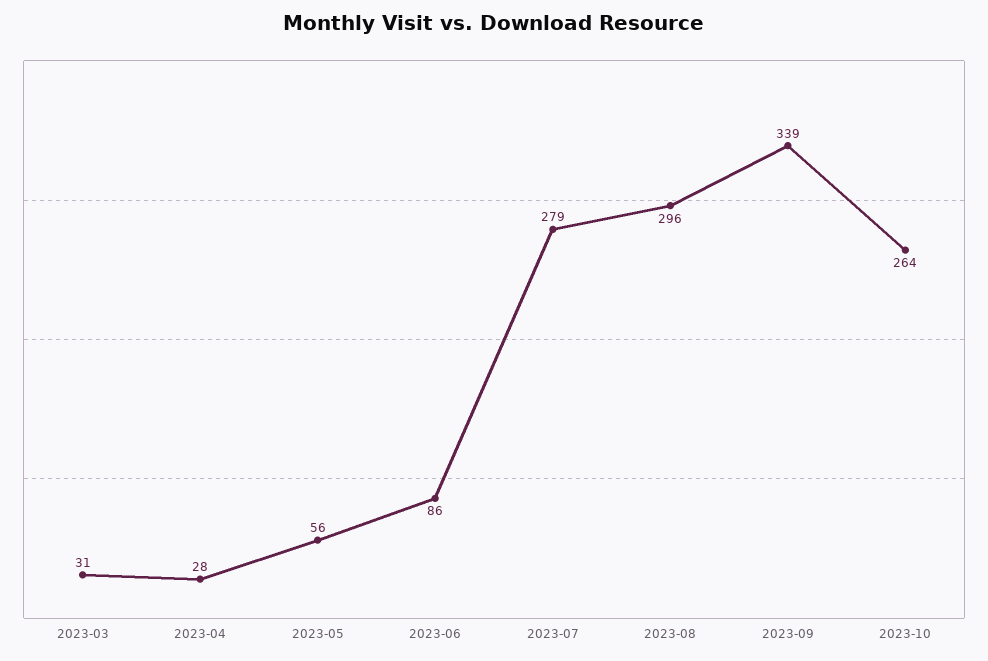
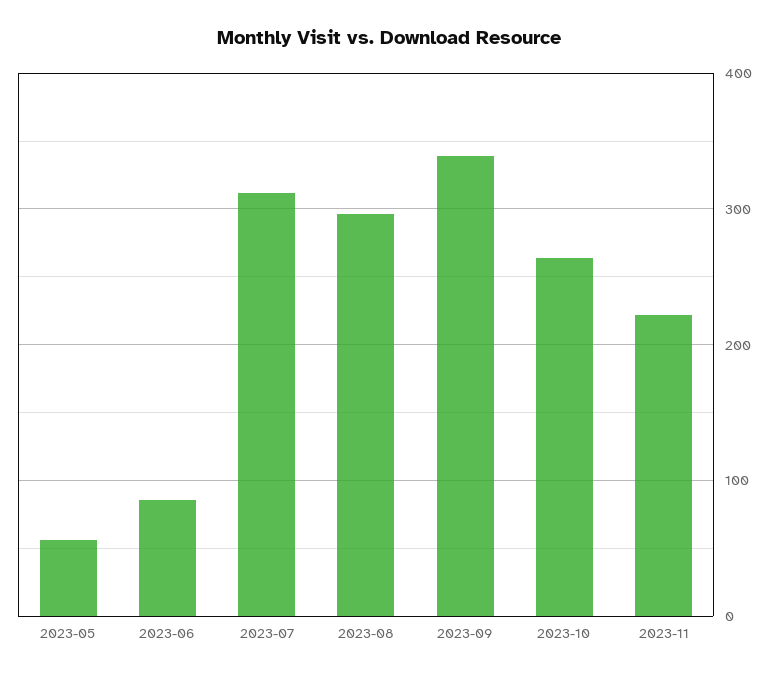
2023-03: 31 -> none
2023-04: 28 -> none
2023-07: 279 -> 310
2023-11: none -> 220

